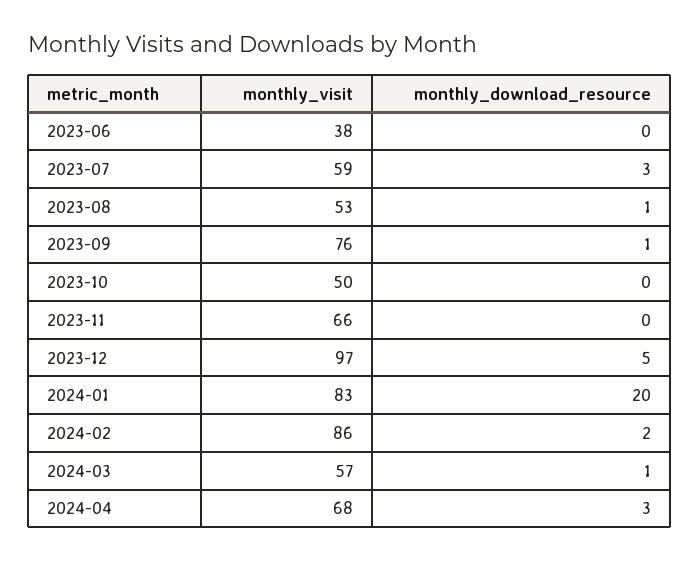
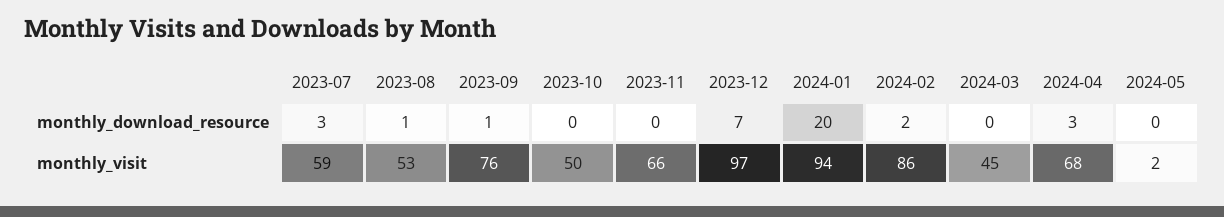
monthly_visit, 2023-06: 38 -> none
monthly_download_resource, 2023-06: 0 -> none
monthly_download_resource, 2023-12: 5 -> 7
monthly_visit, 2024-01: 83 -> 94
monthly_visit, 2024-03: 57 -> 45
monthly_download_resource, 2024-03: 1 -> 0
monthly_download_resource, 2024-05: none -> 0
monthly_visit, 2024-05: none -> 2

